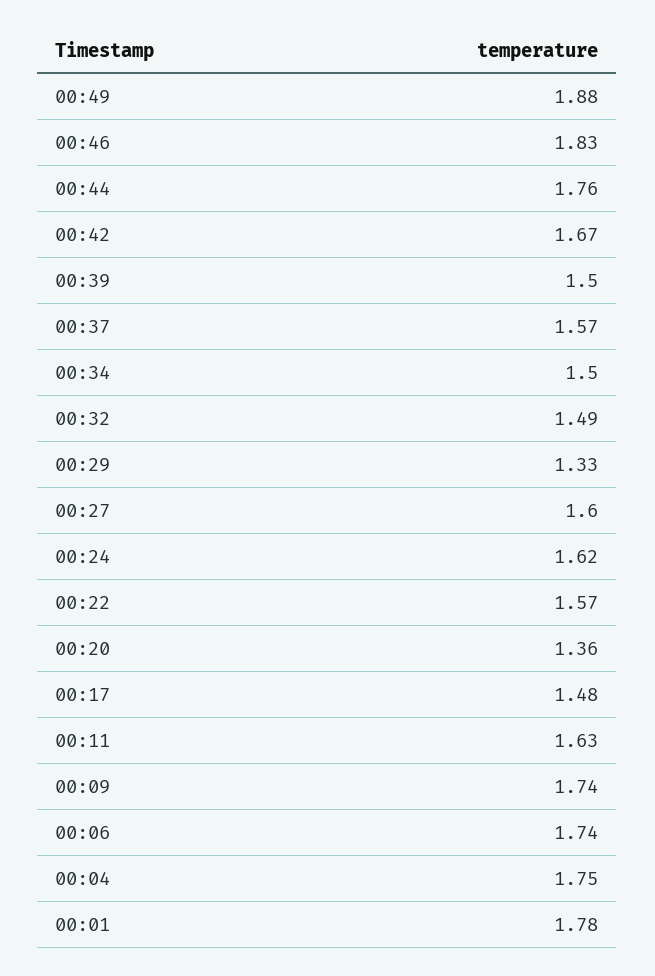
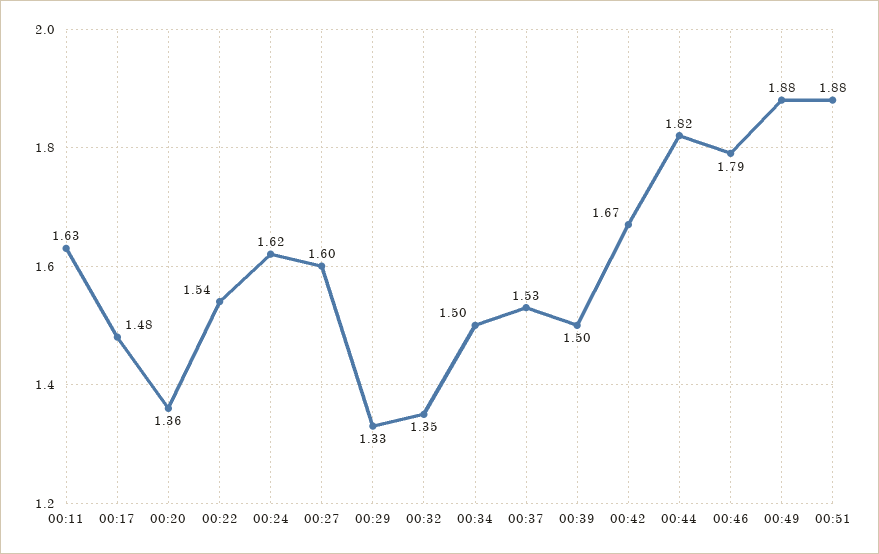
00:46: 1.83 -> 1.79
00:44: 1.76 -> 1.82
00:37: 1.57 -> 1.53
00:32: 1.49 -> 1.35
00:22: 1.57 -> 1.54
00:09: 1.74 -> none
00:06: 1.74 -> none
00:04: 1.75 -> none
00:01: 1.78 -> none
00:51: none -> 1.88

